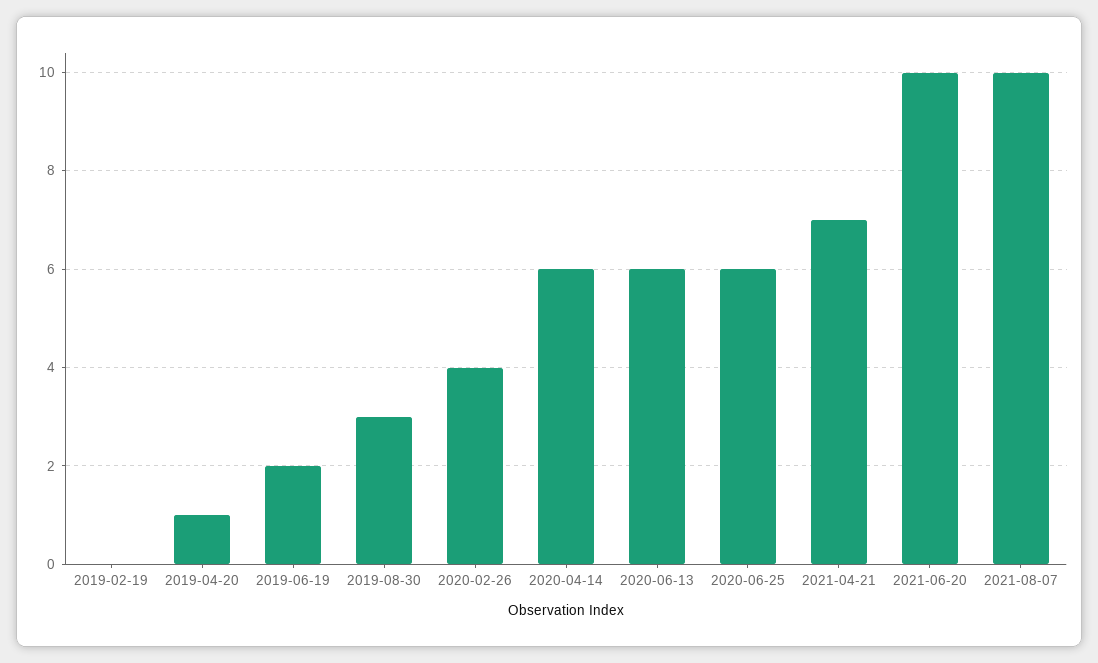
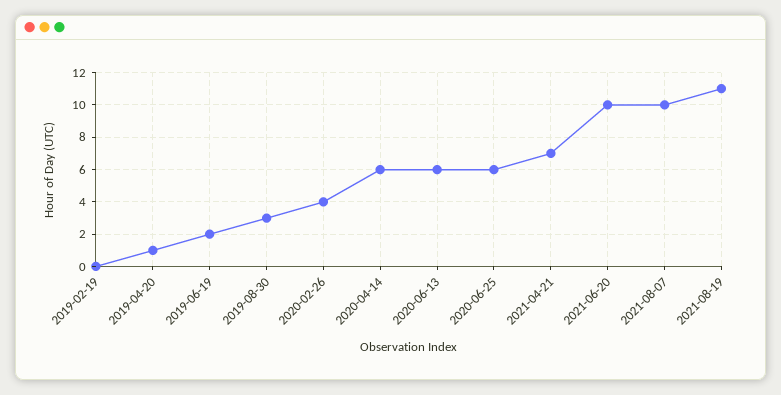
2021-08-19: none -> 11

